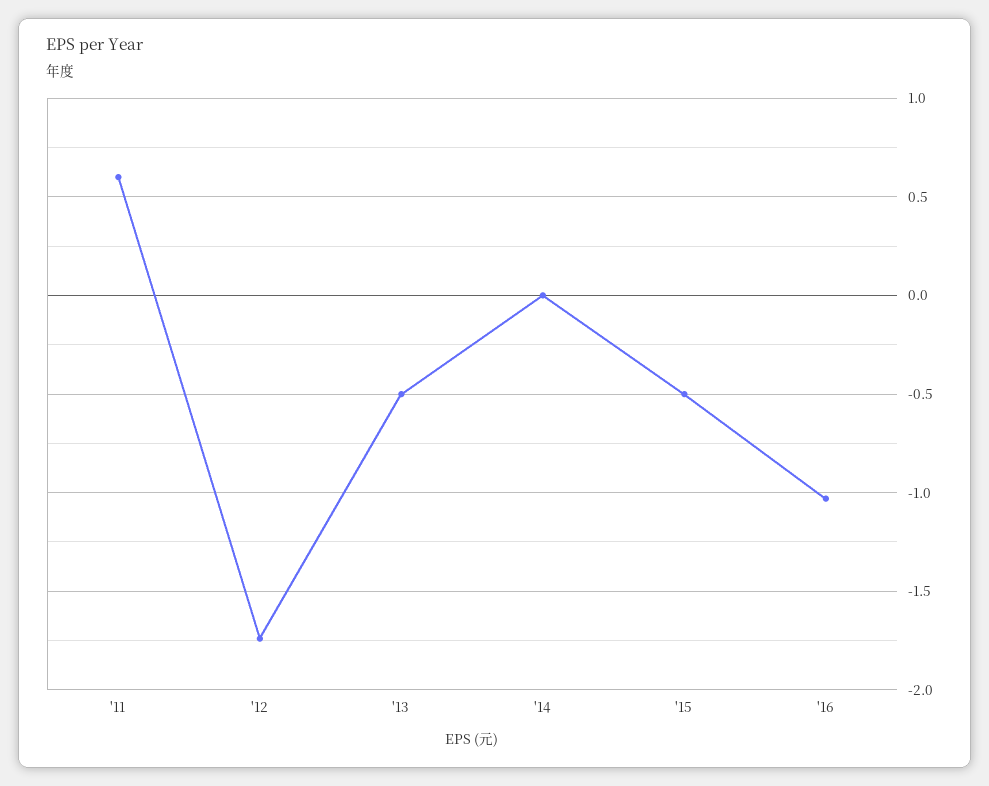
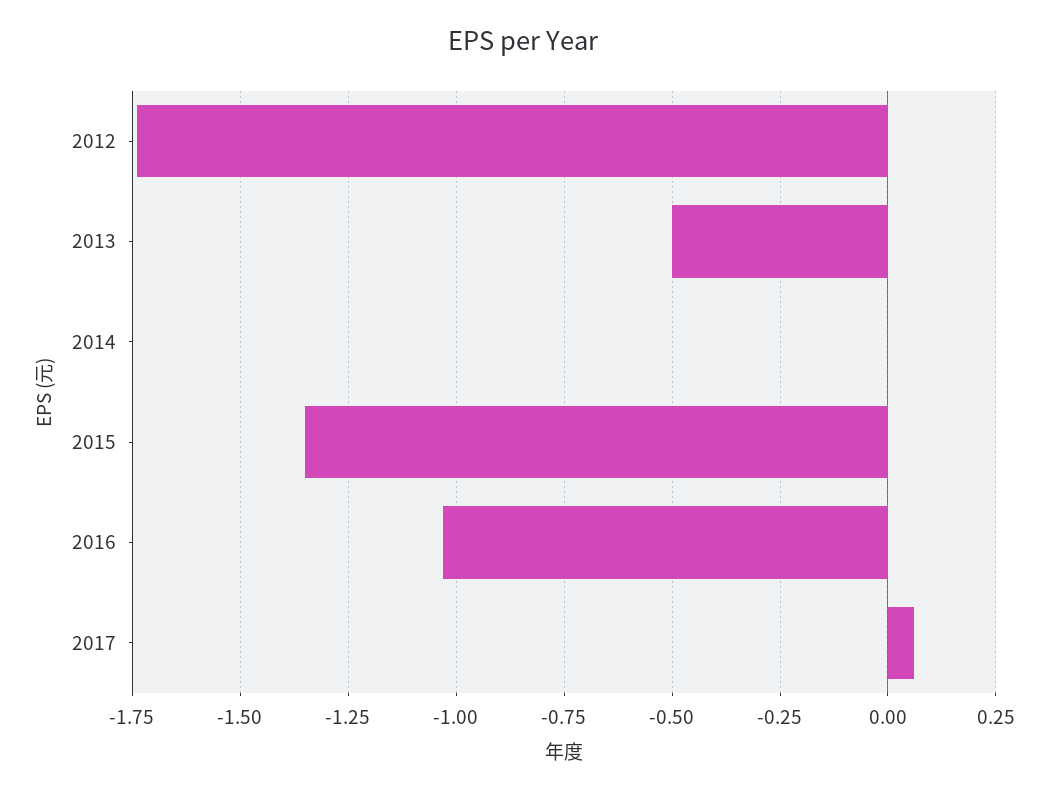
'11: 0.6 -> none
'15: -0.5 -> -1.35
2017: none -> 0.05

